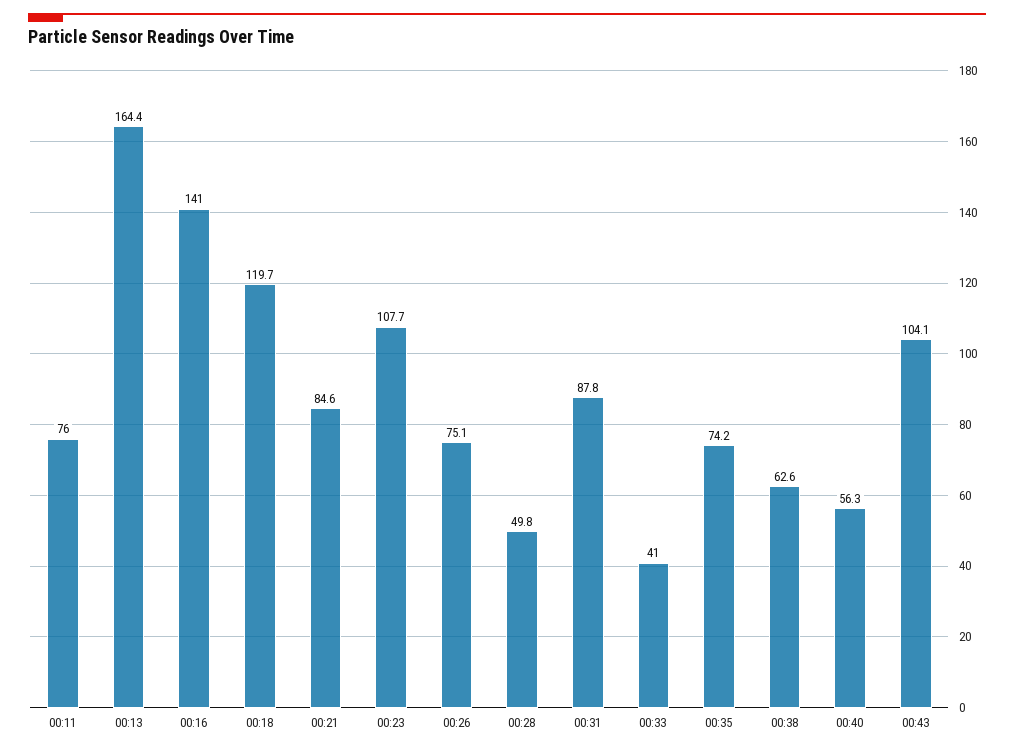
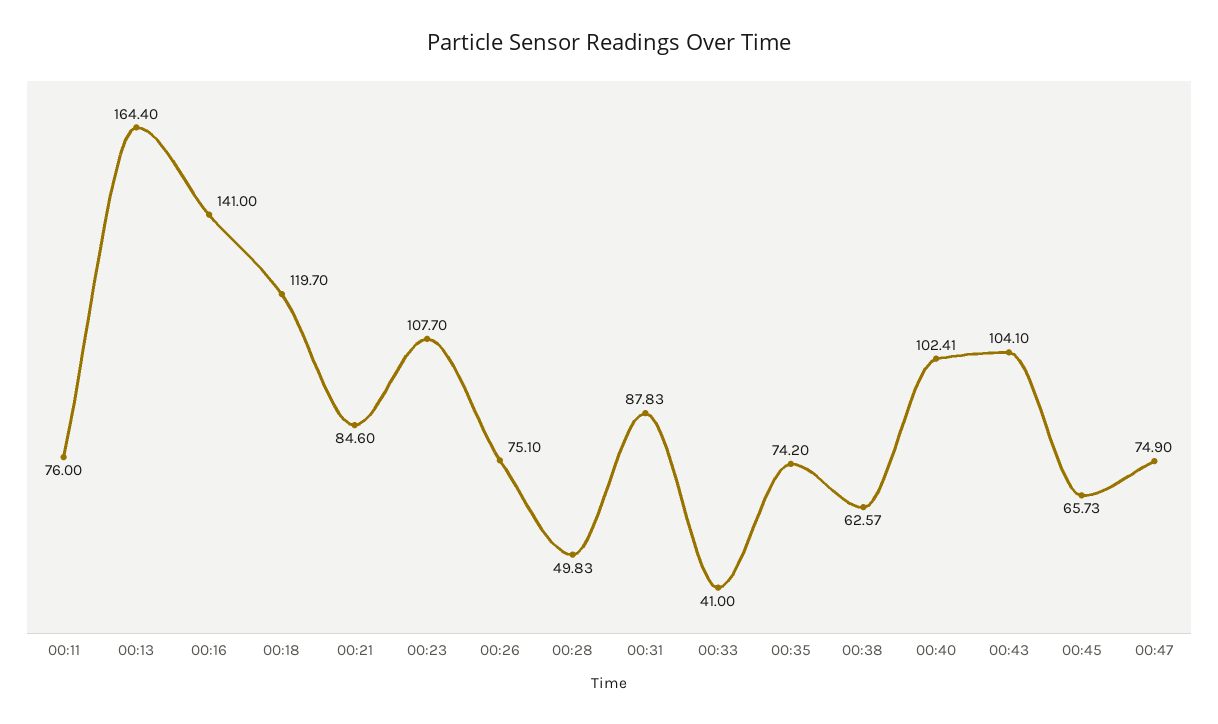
00:40: 56.3 -> 102.41
00:45: none -> 65.73
00:47: none -> 74.9

